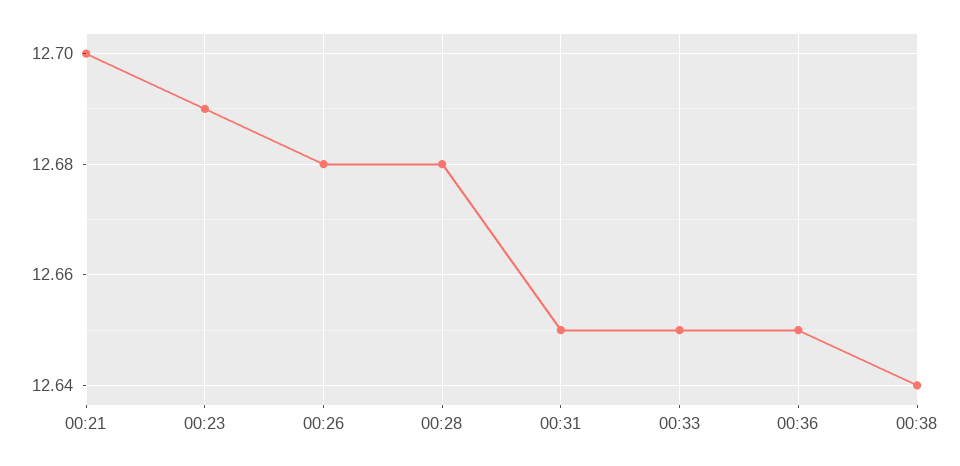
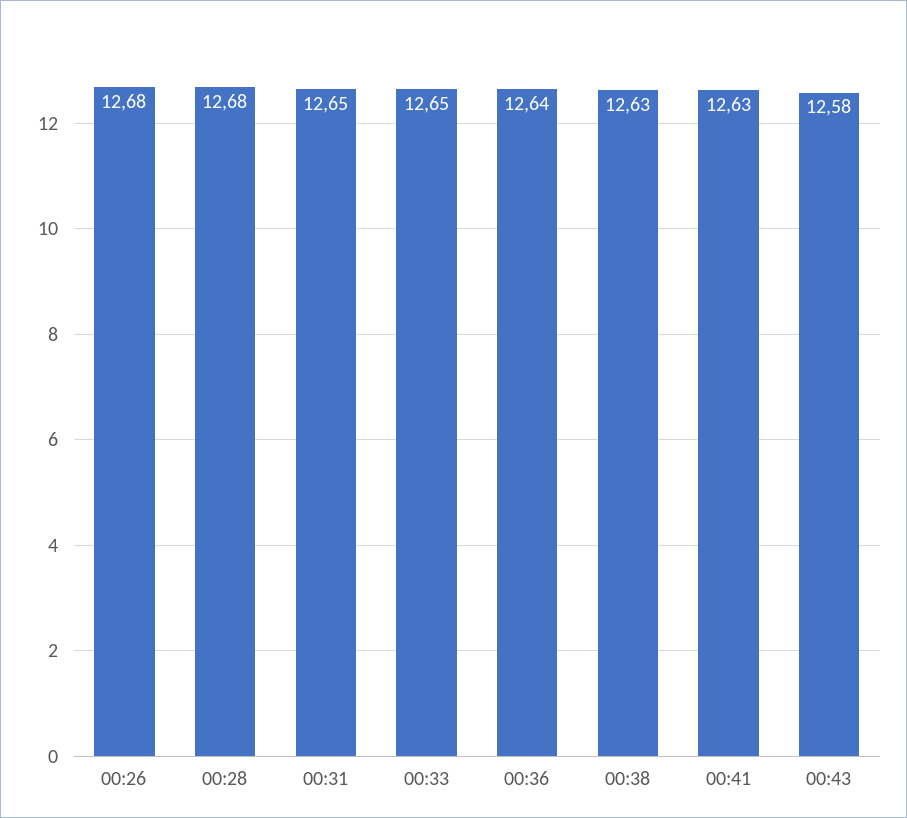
00:21: 12.7 -> none
00:23: 12.69 -> none
00:36: 12.65 -> 12.64
00:38: 12.64 -> 12.63
00:41: none -> 12.63
00:43: none -> 12.58

